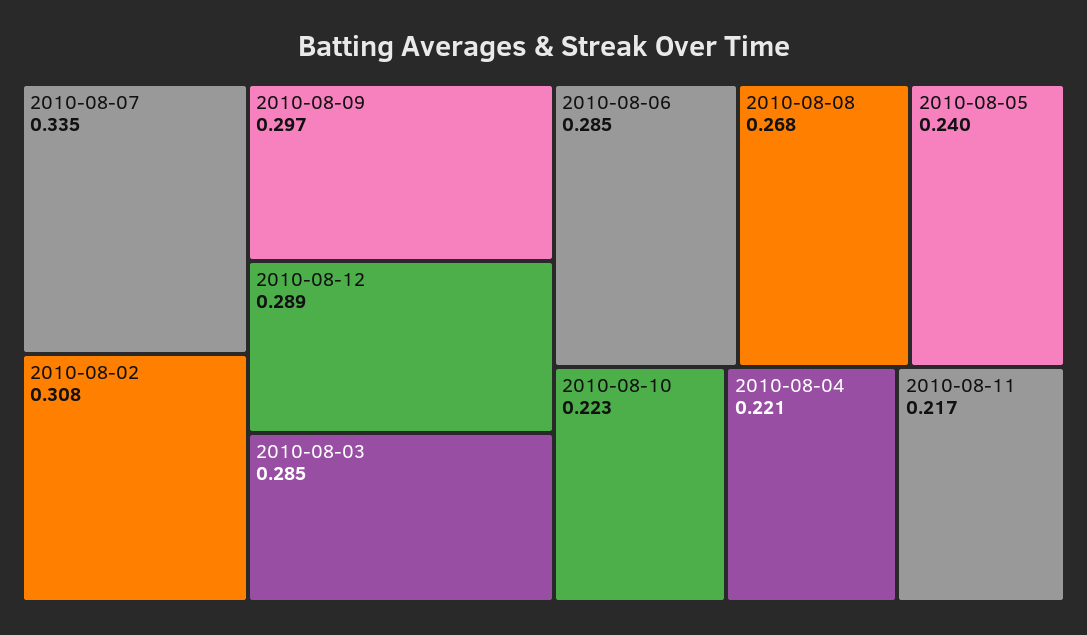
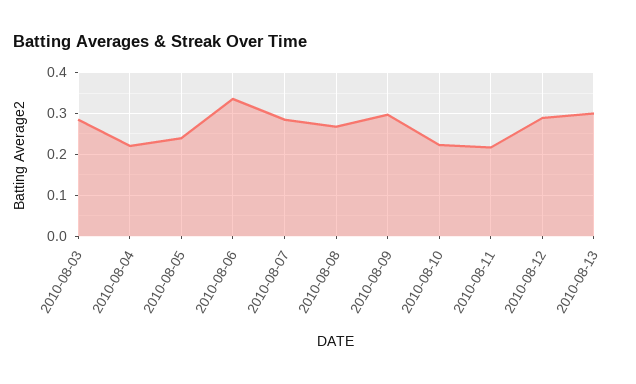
2010-08-07: 0.335 -> 0.28
2010-08-02: 0.308 -> none
2010-08-06: 0.285 -> 0.34
2010-08-13: none -> 0.3

